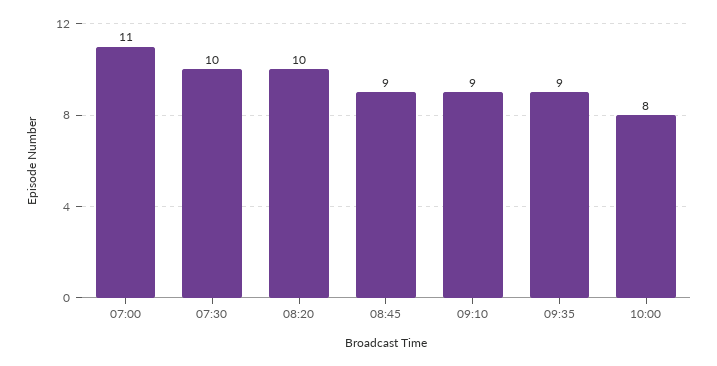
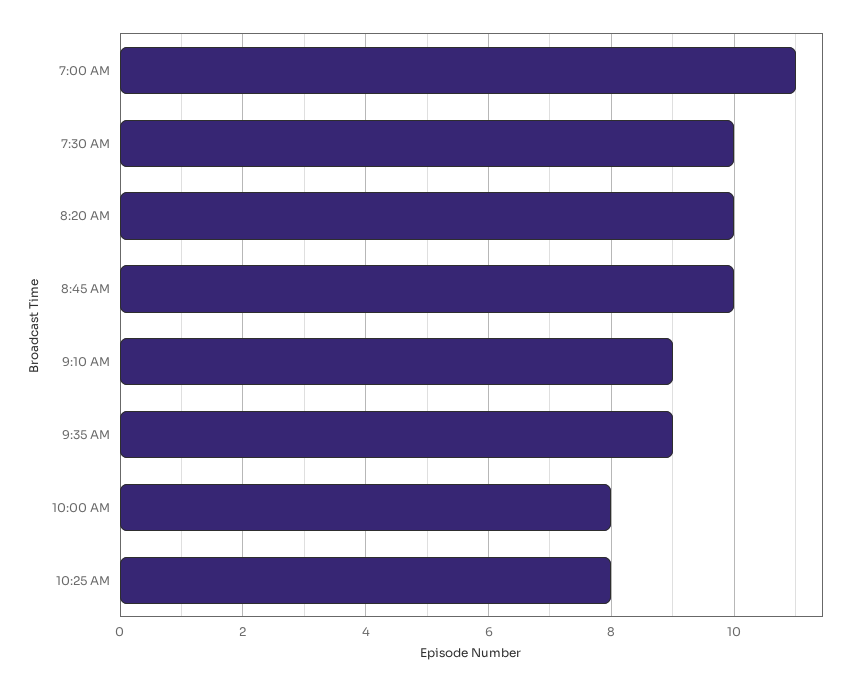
08:45: 9 -> 10
10:25 AM: none -> 8

